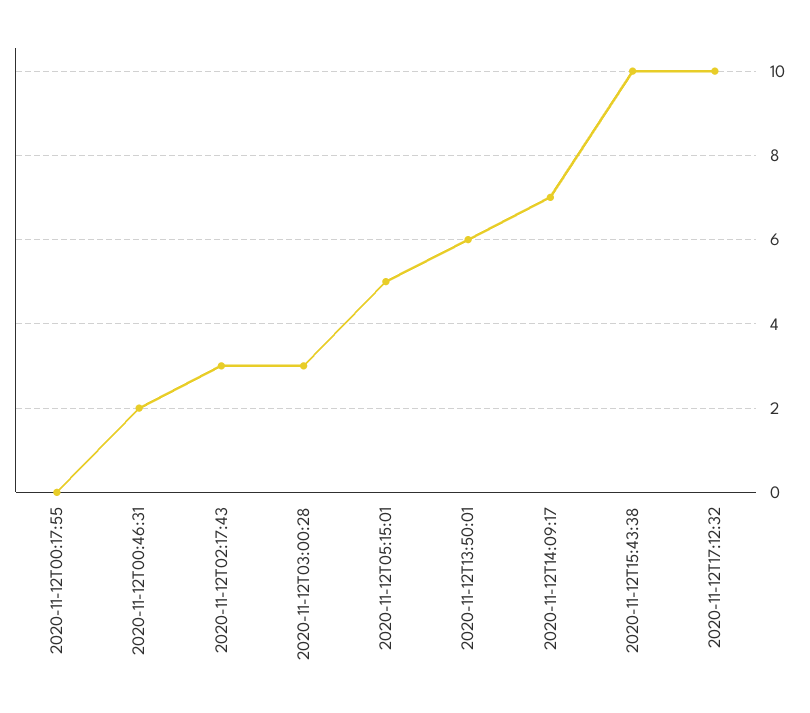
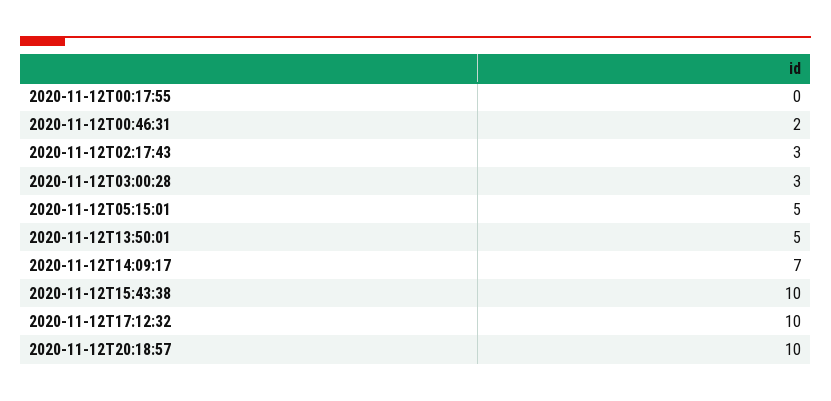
2020-11-12T13:50:01: 6 -> 5
2020-11-12T20:18:57: none -> 10

